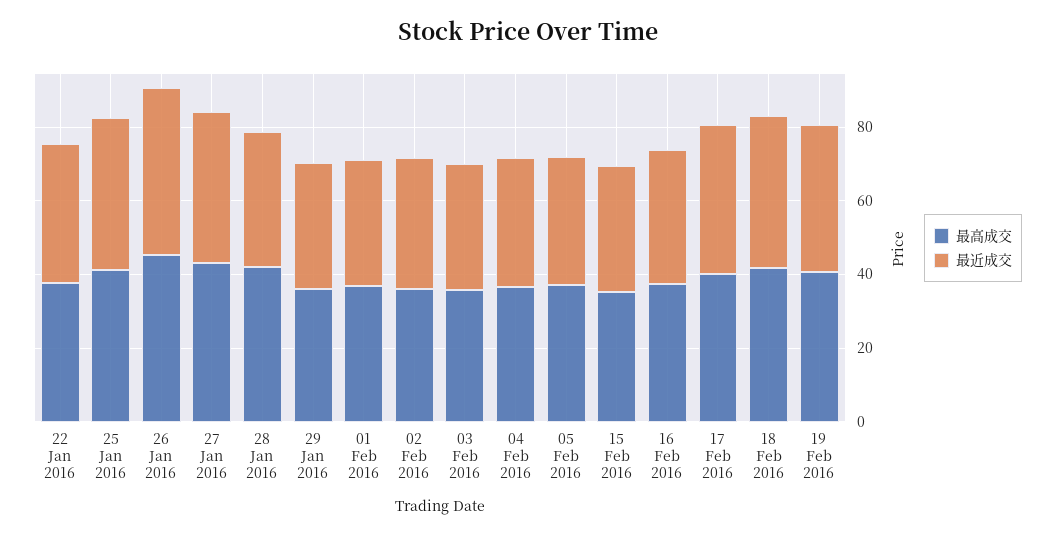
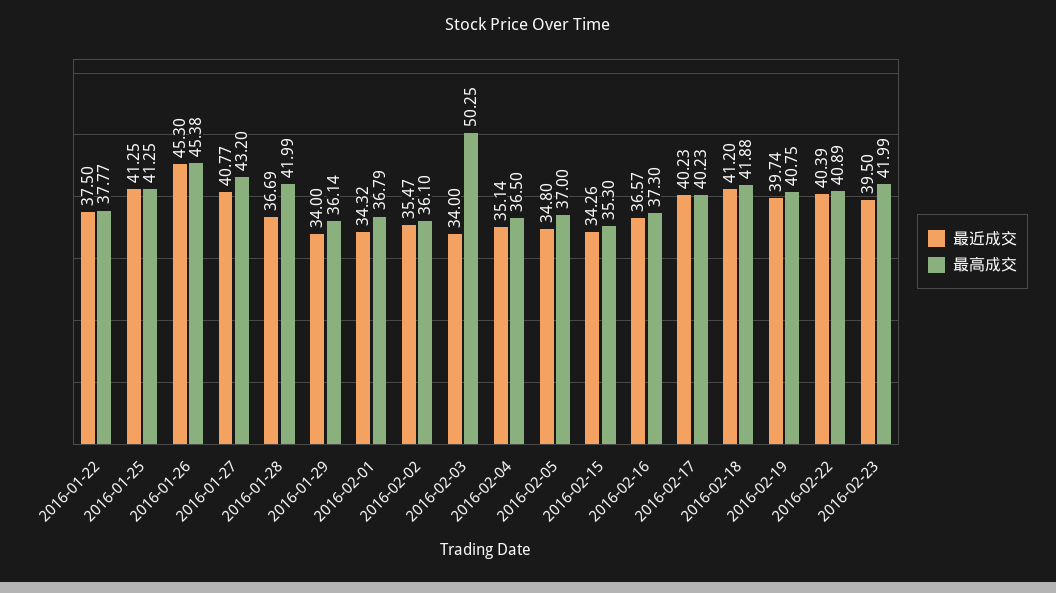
最高成交, 03 Feb 2016: 35 -> 50.25
最近成交, 2016-02-22: none -> 40.39
最高成交, 2016-02-22: none -> 40.89
最近成交, 2016-02-23: none -> 39.5
最高成交, 2016-02-23: none -> 41.99

